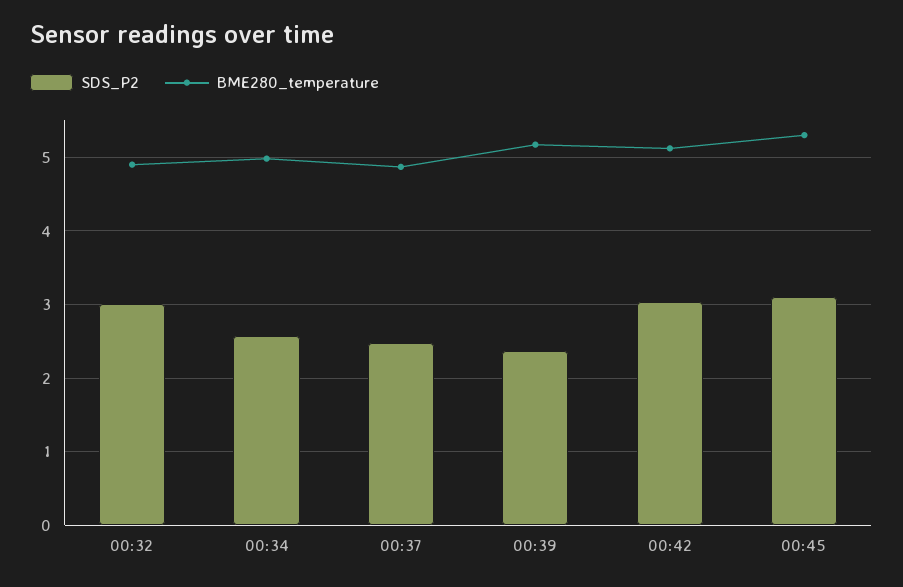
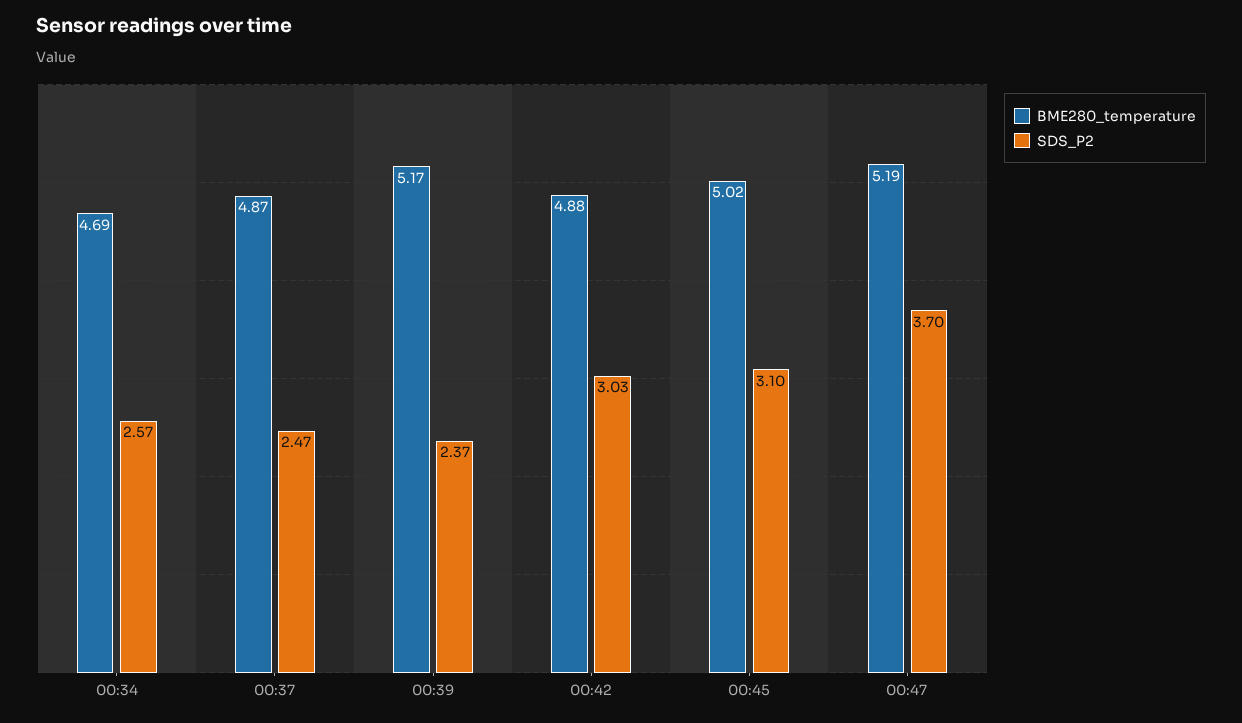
SDS_P2, 00:32: 3 -> none
BME280_temperature, 00:32: 4.9 -> none
BME280_temperature, 00:34: 5 -> 4.69
BME280_temperature, 00:42: 5.1 -> 4.88
BME280_temperature, 00:45: 5.3 -> 5.02
BME280_temperature, 00:47: none -> 5.19
SDS_P2, 00:47: none -> 3.7

